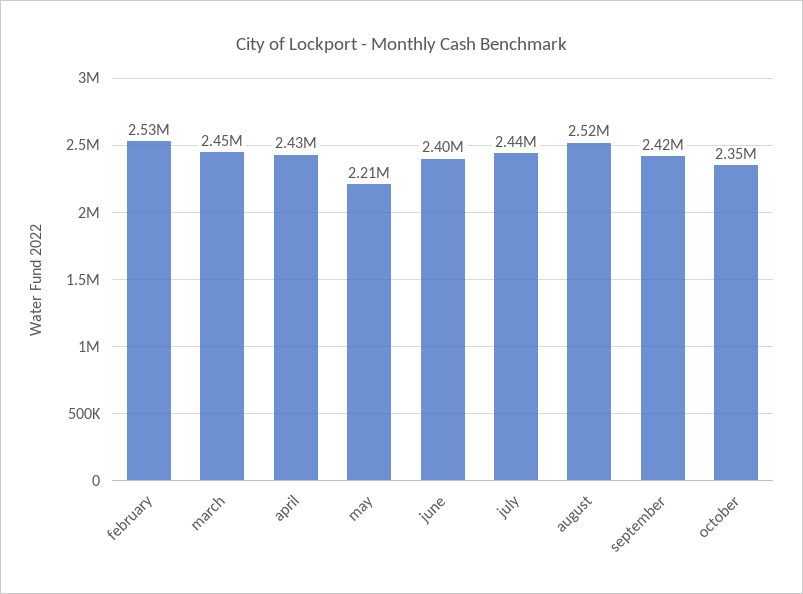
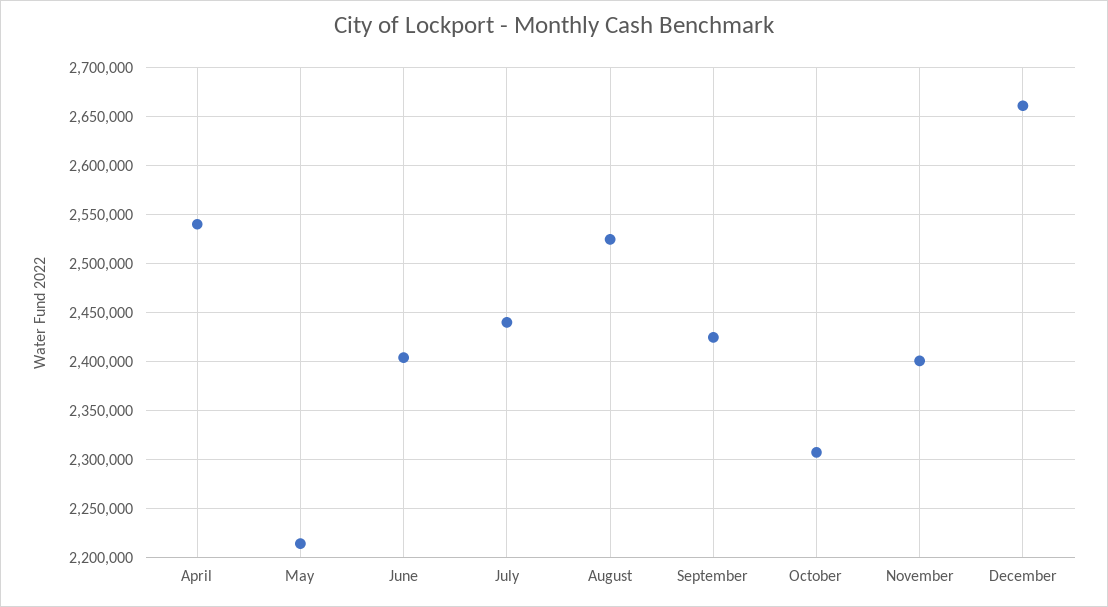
february: 2530000 -> none
march: 2450000 -> none
april: 2430000 -> 2540000
october: 2350000 -> 2310000
November: none -> 2400000
December: none -> 2660000

